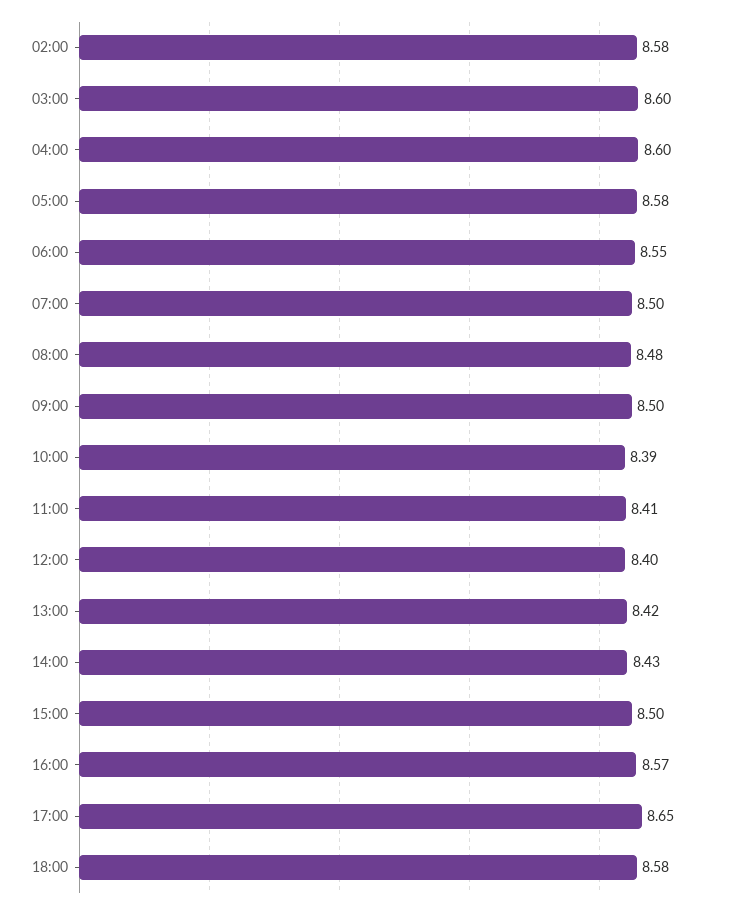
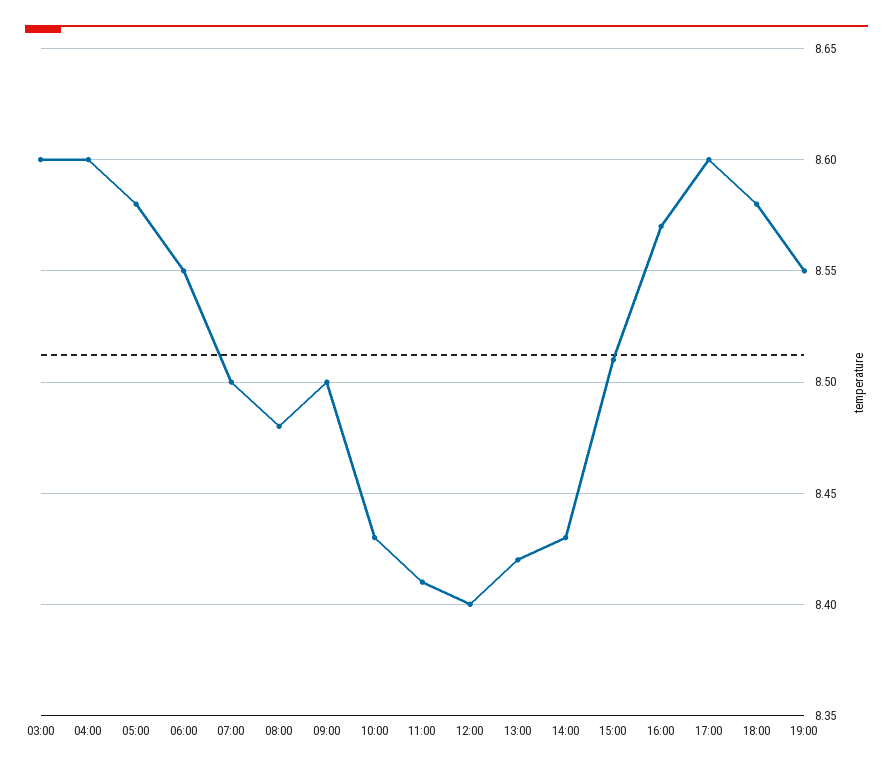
02:00: 8.58 -> none
10:00: 8.39 -> 8.43
15:00: 8.5 -> 8.51
17:00: 8.65 -> 8.6
19:00: none -> 8.55

